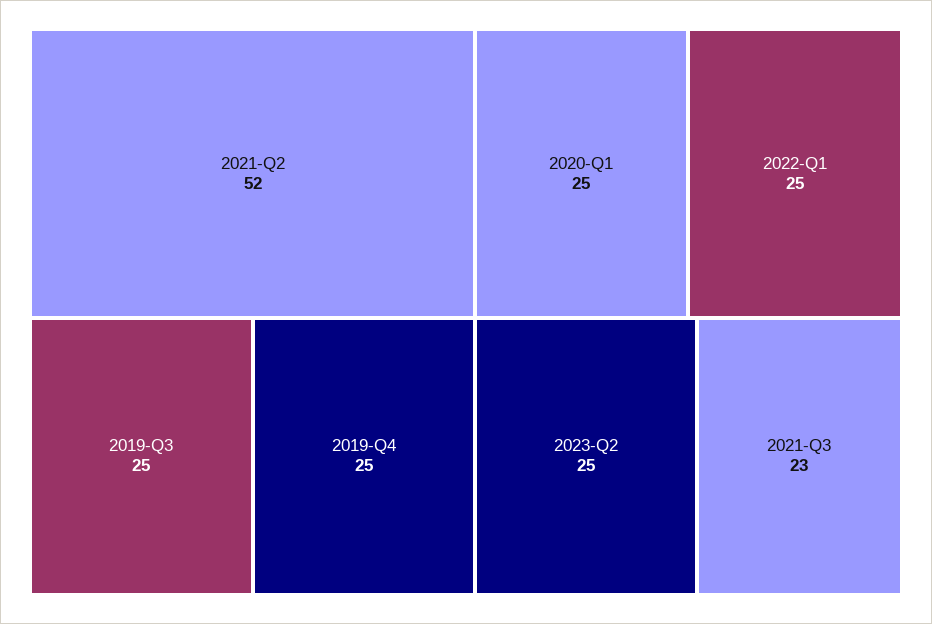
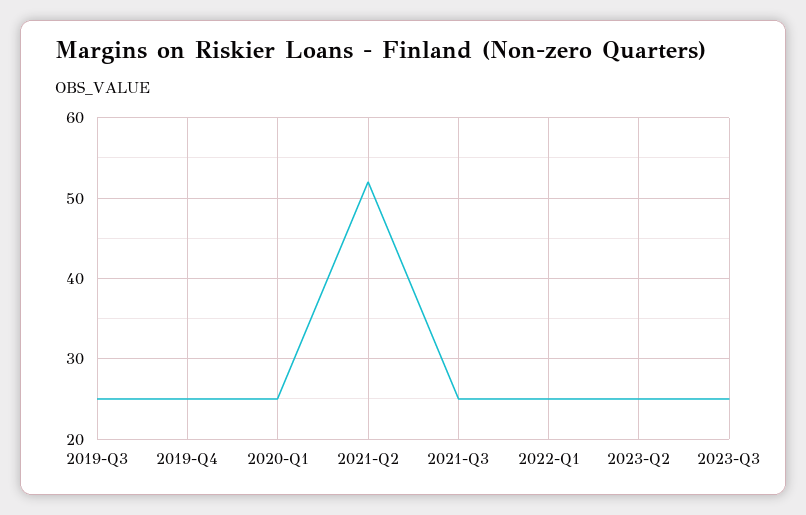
2021-Q3: 23 -> 25
2023-Q3: none -> 25

